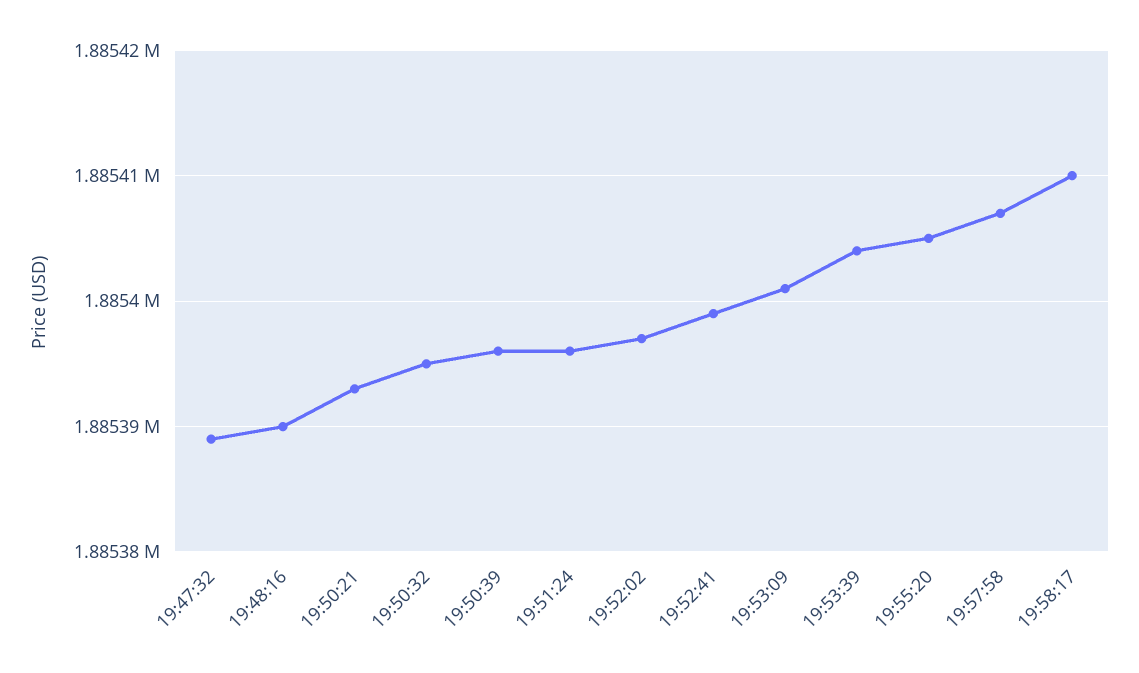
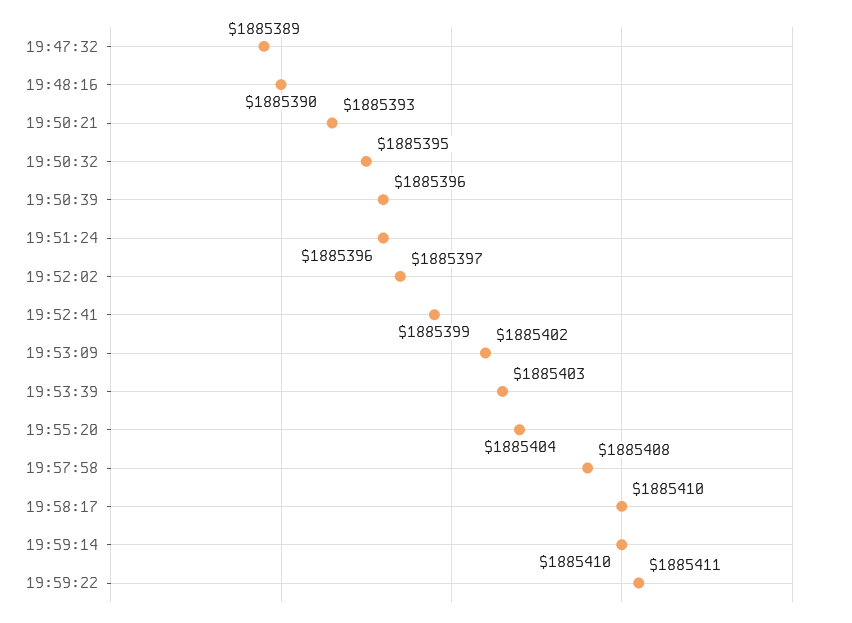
19:53:09: 1885401 -> 1885402
19:53:39: 1885404 -> 1885403
19:55:20: 1885405 -> 1885404
19:57:58: 1885407 -> 1885408
19:59:14: none -> 1885410
19:59:22: none -> 1885411

